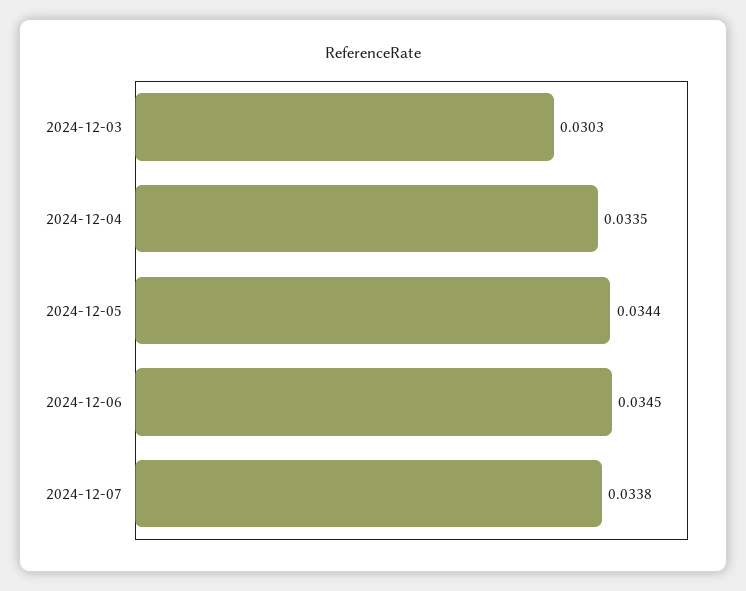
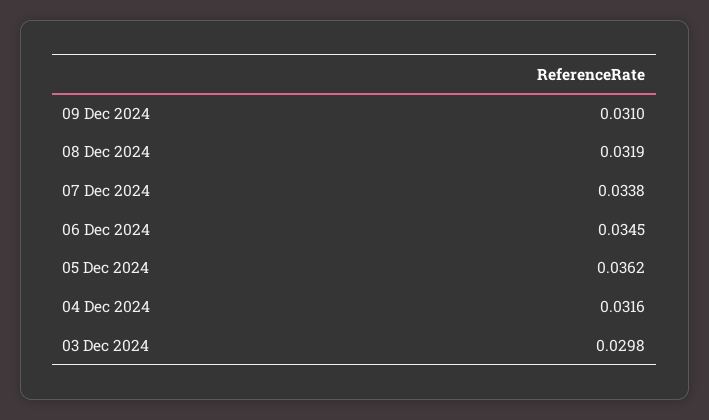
2024-12-03: 0.0303 -> 0.0298
2024-12-04: 0.0335 -> 0.0316
2024-12-05: 0.0344 -> 0.0362
09 Dec 2024: none -> 0.031
08 Dec 2024: none -> 0.0319

